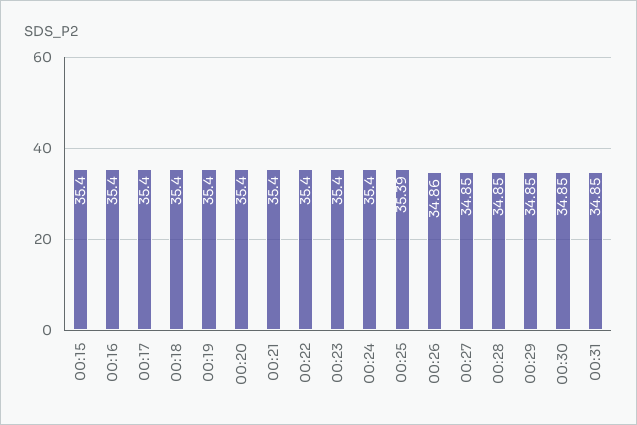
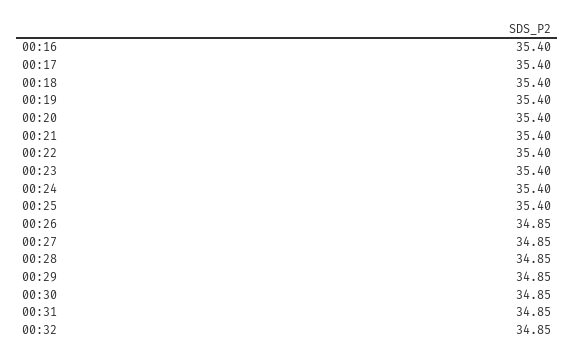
00:15: 35.4 -> none
00:25: 35.39 -> 35.4
00:26: 34.86 -> 34.85
00:32: none -> 34.85

